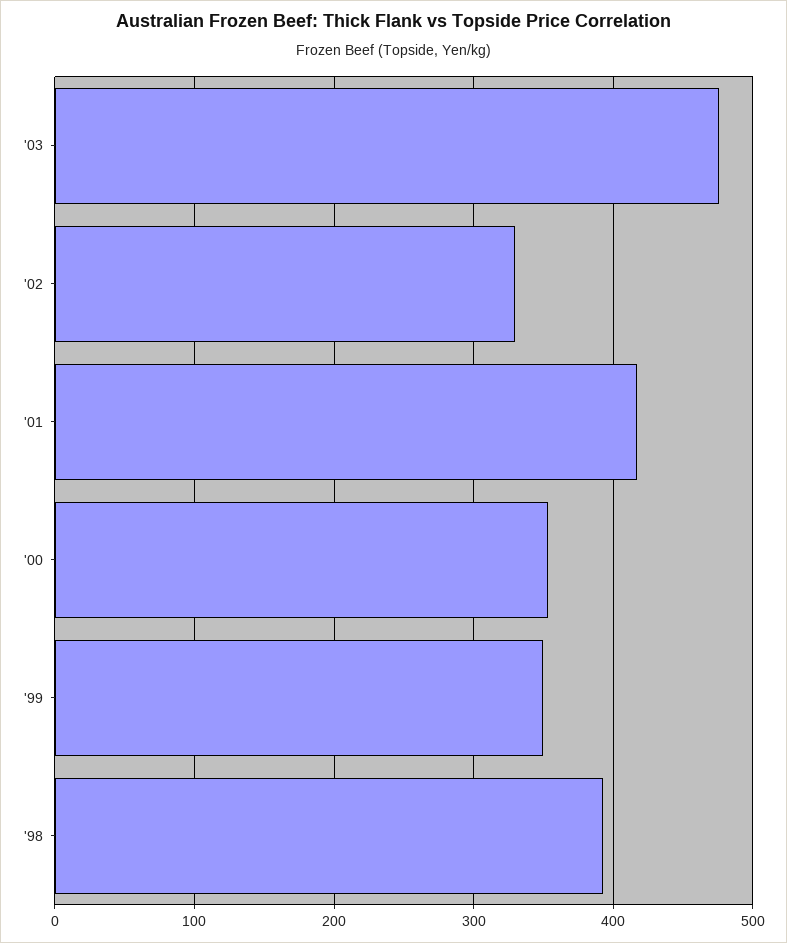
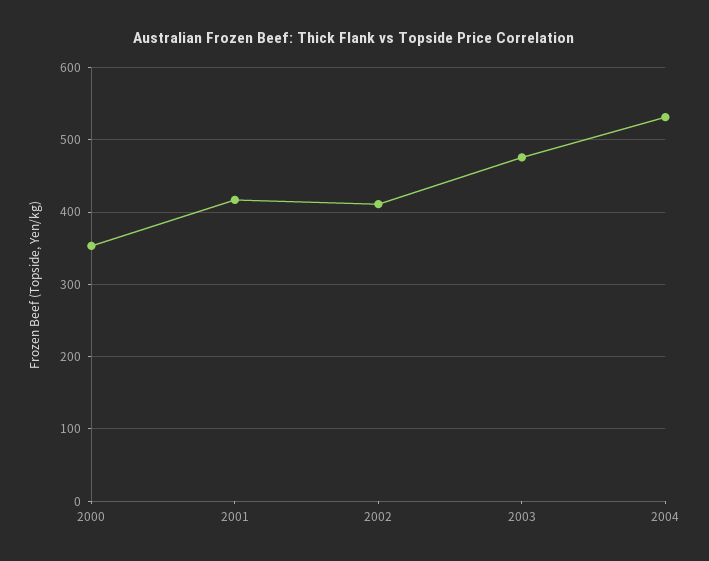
'02: 330 -> 410
'99: 350 -> none
'98: 390 -> none
2004: none -> 530

